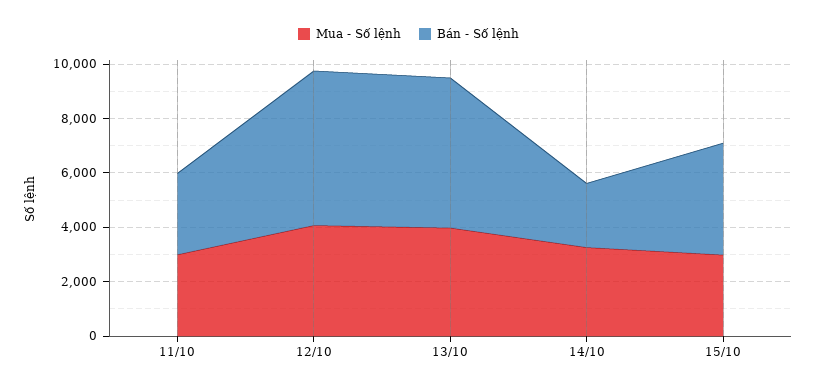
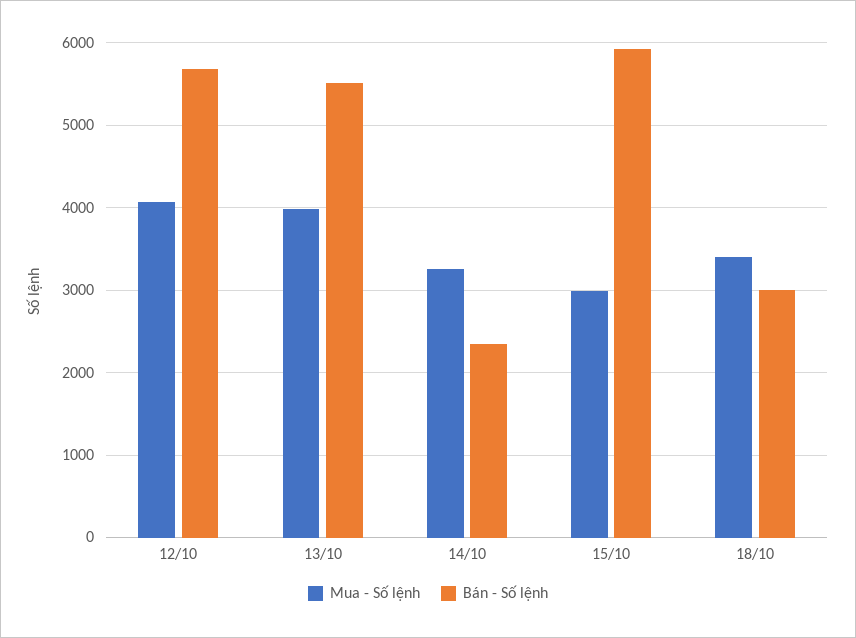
Mua - Số lệnh, 11/10: 3000 -> none
Bán - Số lệnh, 11/10: 3000 -> none
Bán - Số lệnh, 15/10: 4000 -> 5900
Mua - Số lệnh, 18/10: none -> 3400
Bán - Số lệnh, 18/10: none -> 3000

